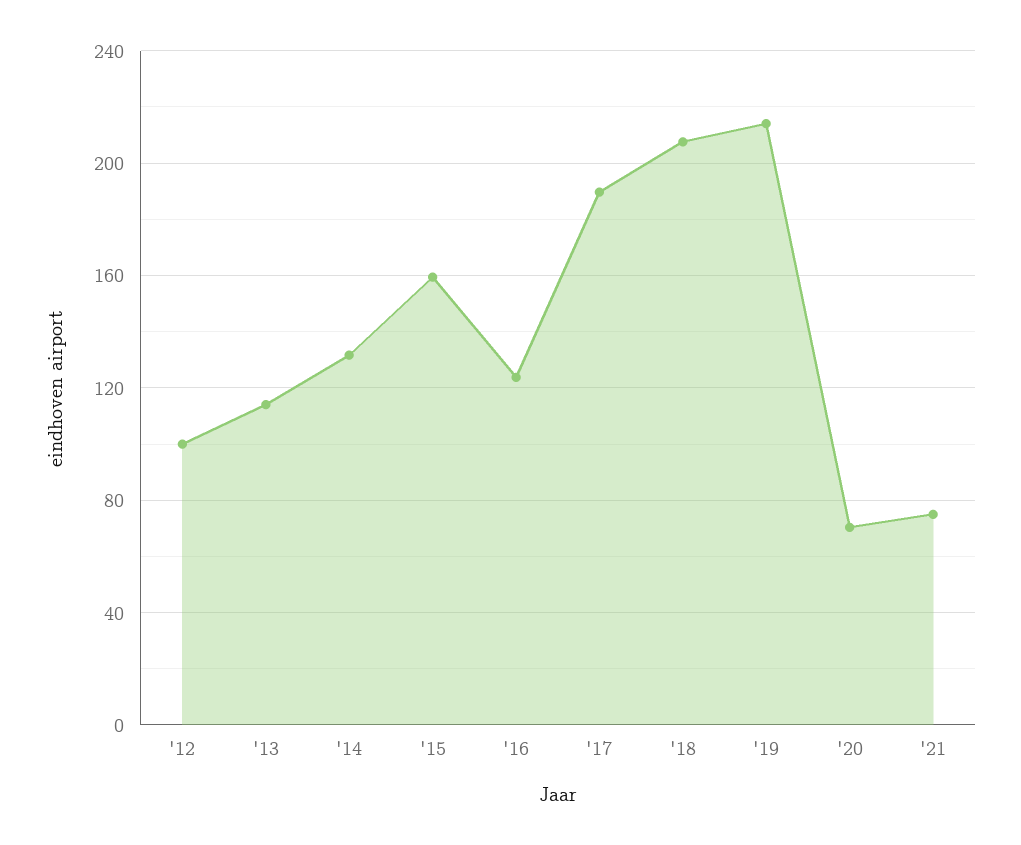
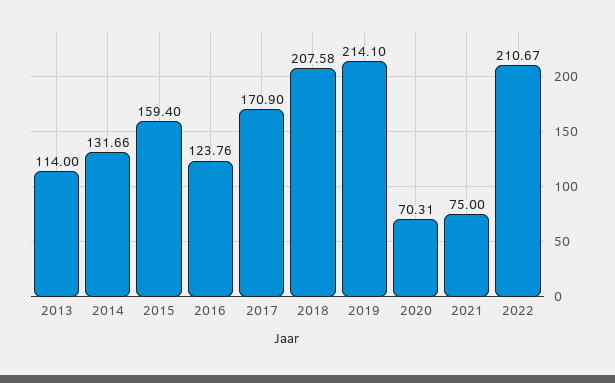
'12: 100 -> none
'17: 190 -> 170.9
2022: none -> 210.67

